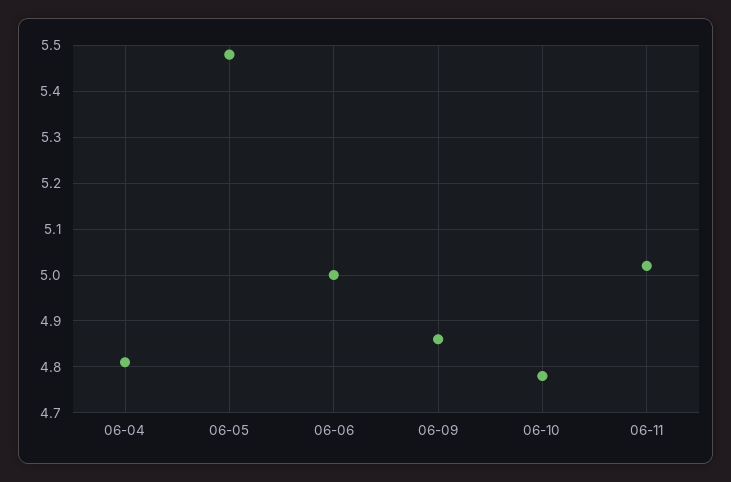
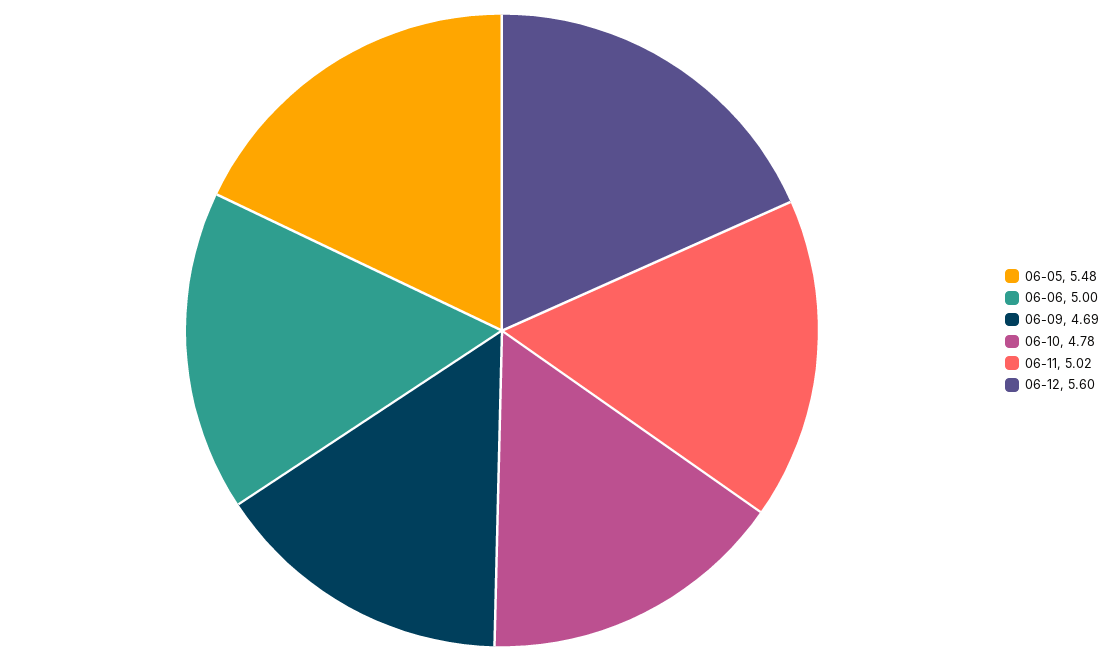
06-04: 4.8 -> none
06-09: 4.85 -> 4.69
06-12: none -> 5.6

